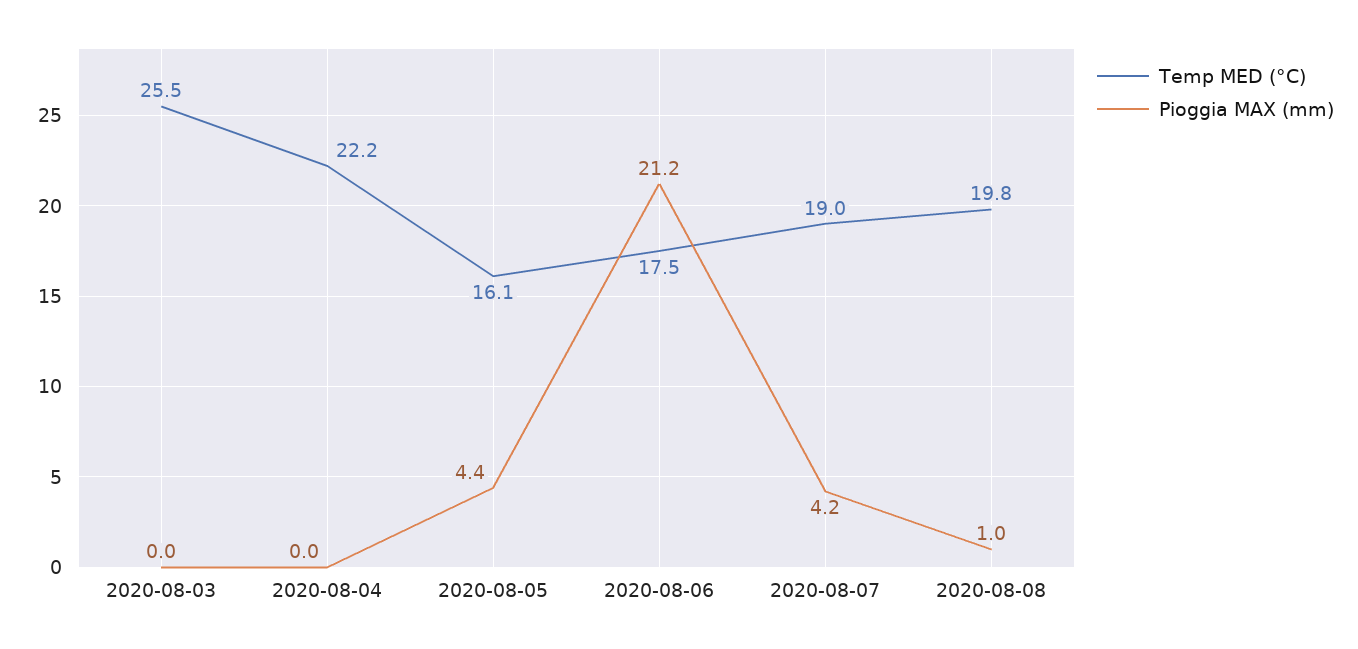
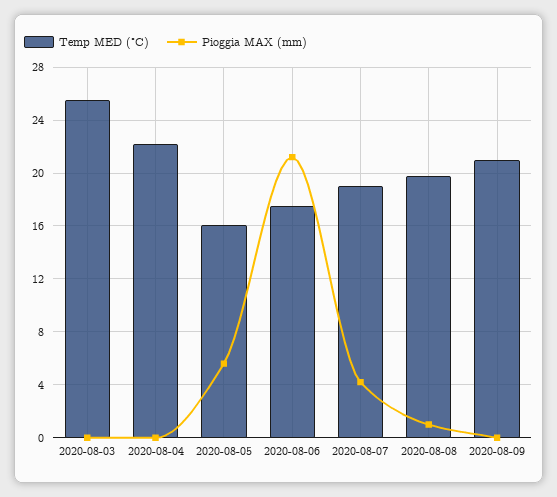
Pioggia MAX (mm), 2020-08-05: 4.4 -> 5.5
Temp MED (°C), 2020-08-09: none -> 21
Pioggia MAX (mm), 2020-08-09: none -> 0

